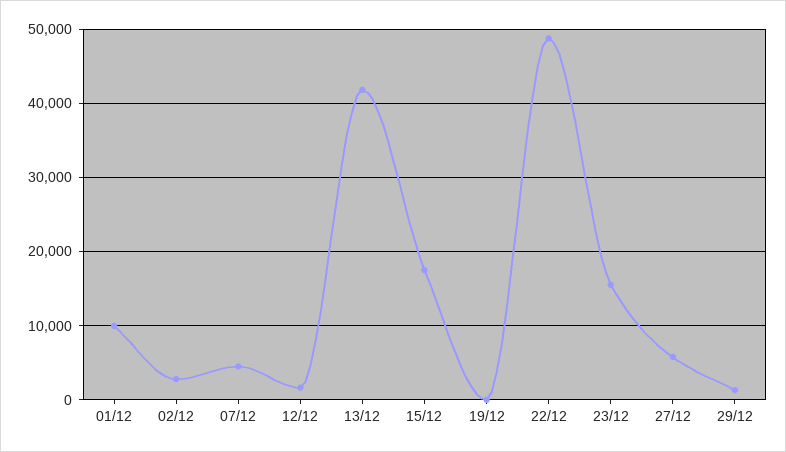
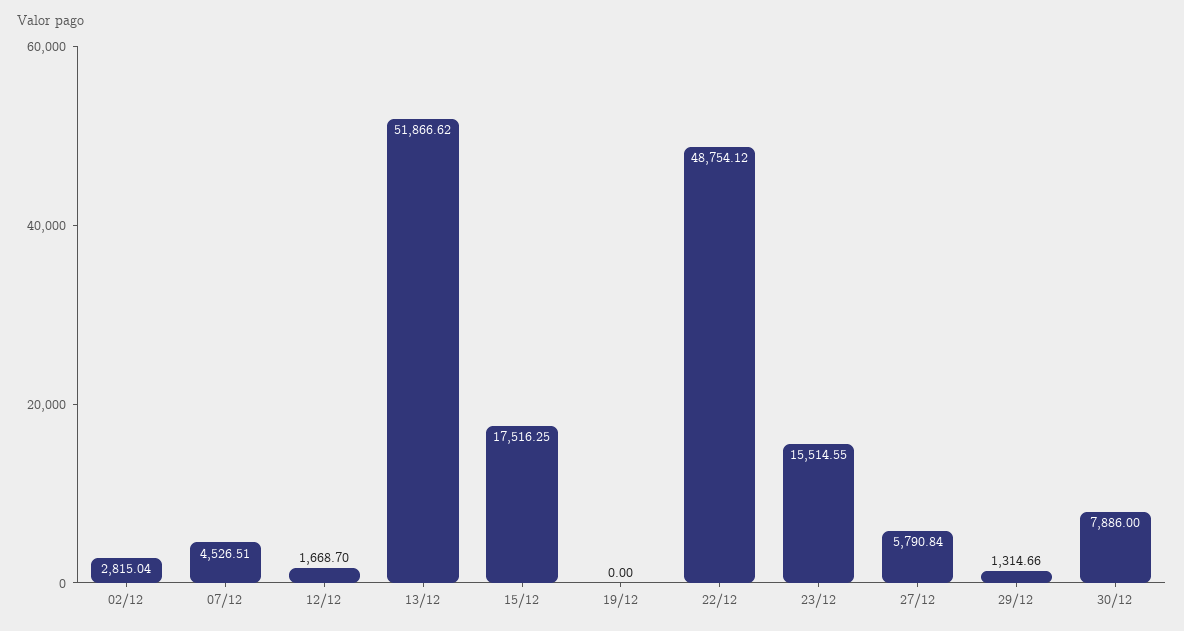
01/12: 10000 -> none
13/12: 42000 -> 51866.62
30/12: none -> 7886

